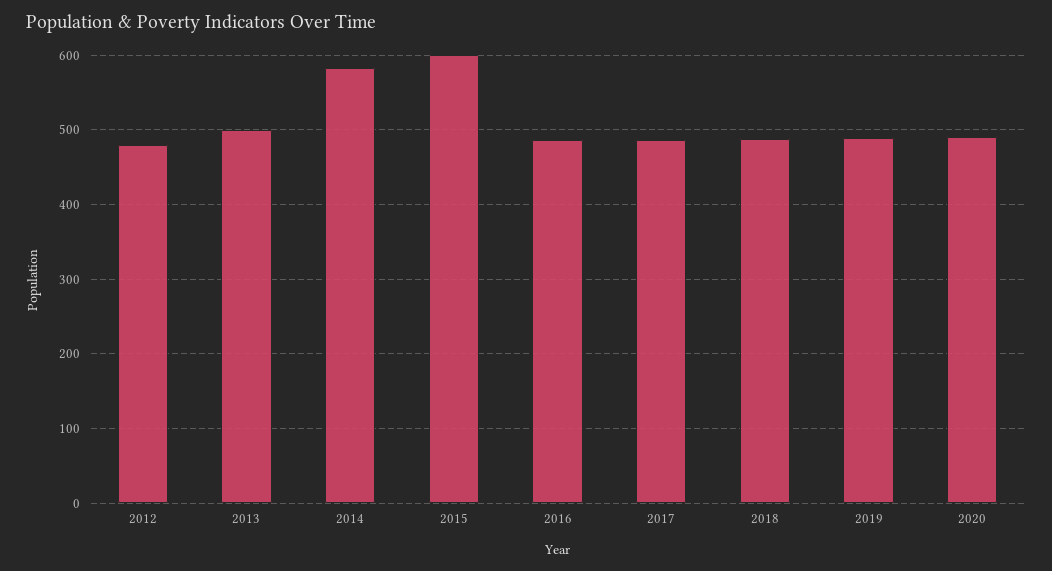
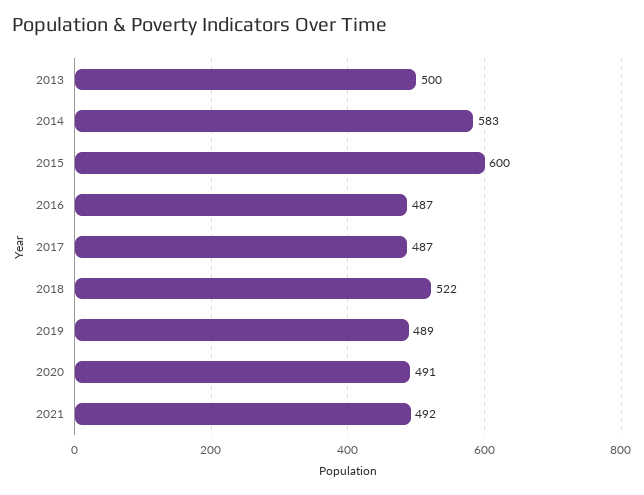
2012: 480 -> none
2018: 490 -> 522
2021: none -> 492

